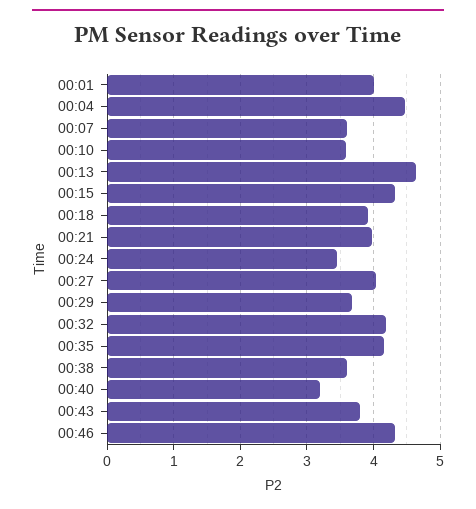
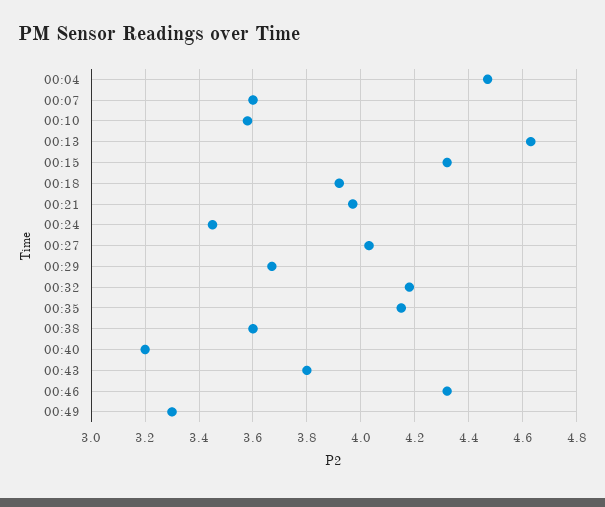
00:01: 4 -> none
00:49: none -> 3.3

